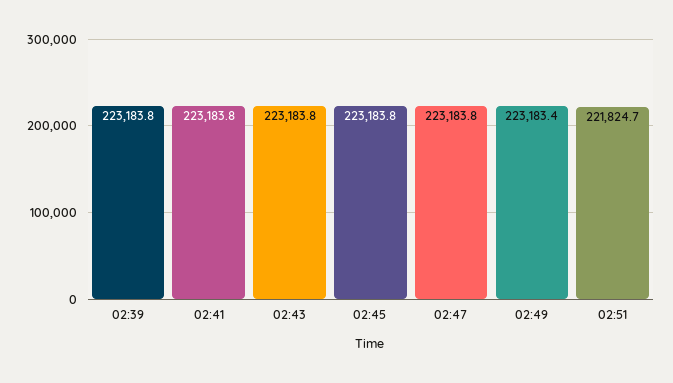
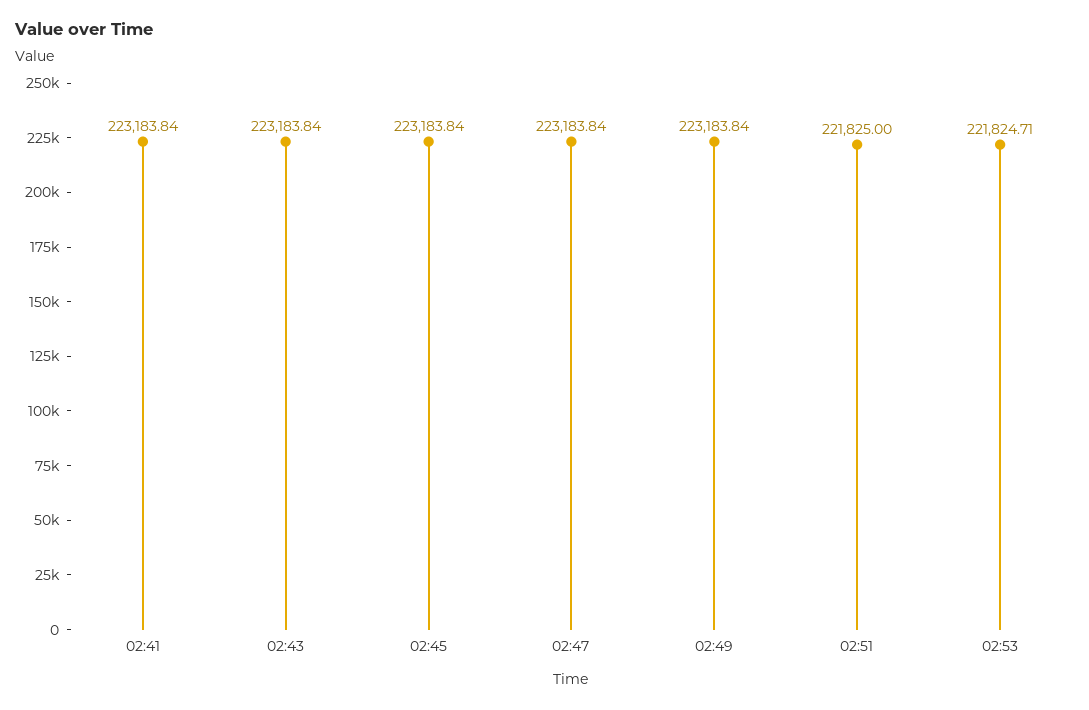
02:39: 223183.8 -> none
02:49: 223183.4 -> 223183.84
02:51: 221824.7 -> 221825
02:53: none -> 221824.71

